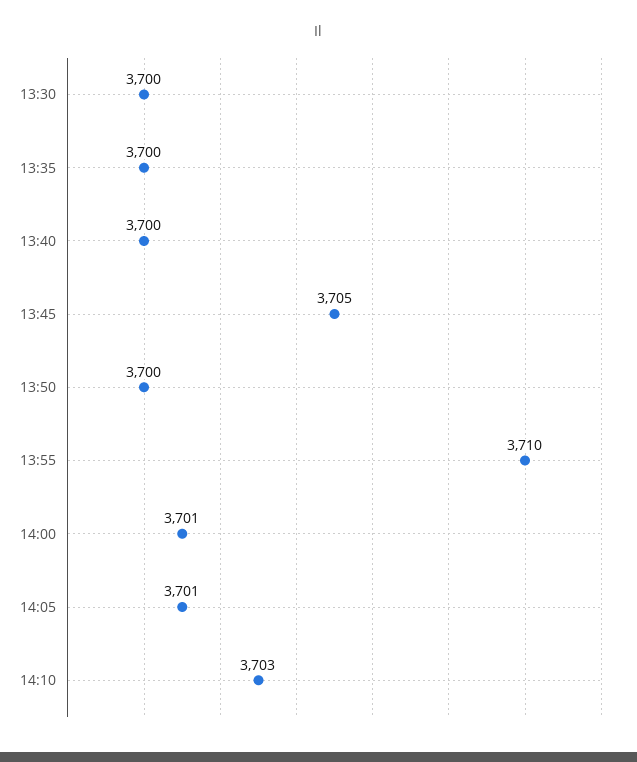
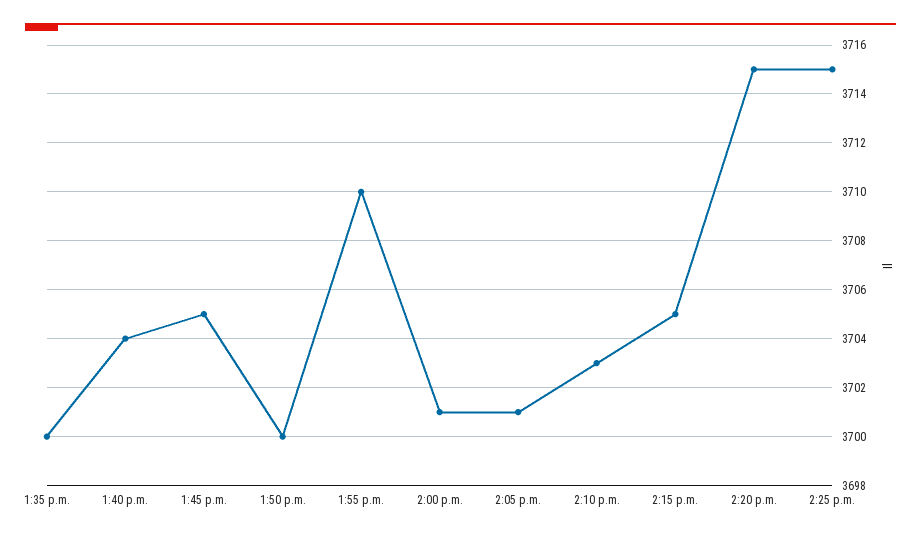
13:30: 3700 -> none
13:40: 3700 -> 3704
2:15 p.m.: none -> 3705
2:20 p.m.: none -> 3715
2:25 p.m.: none -> 3715

